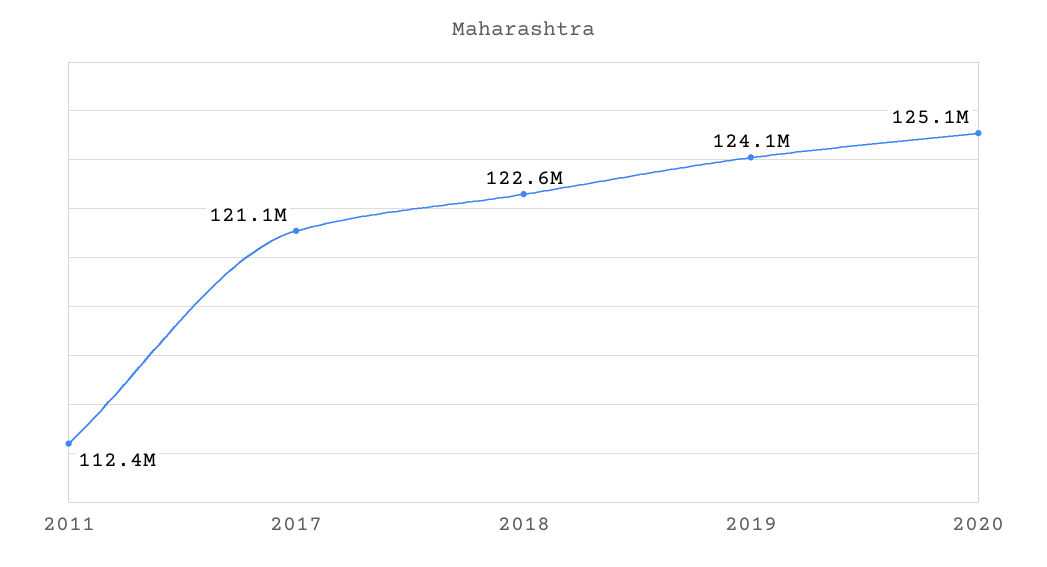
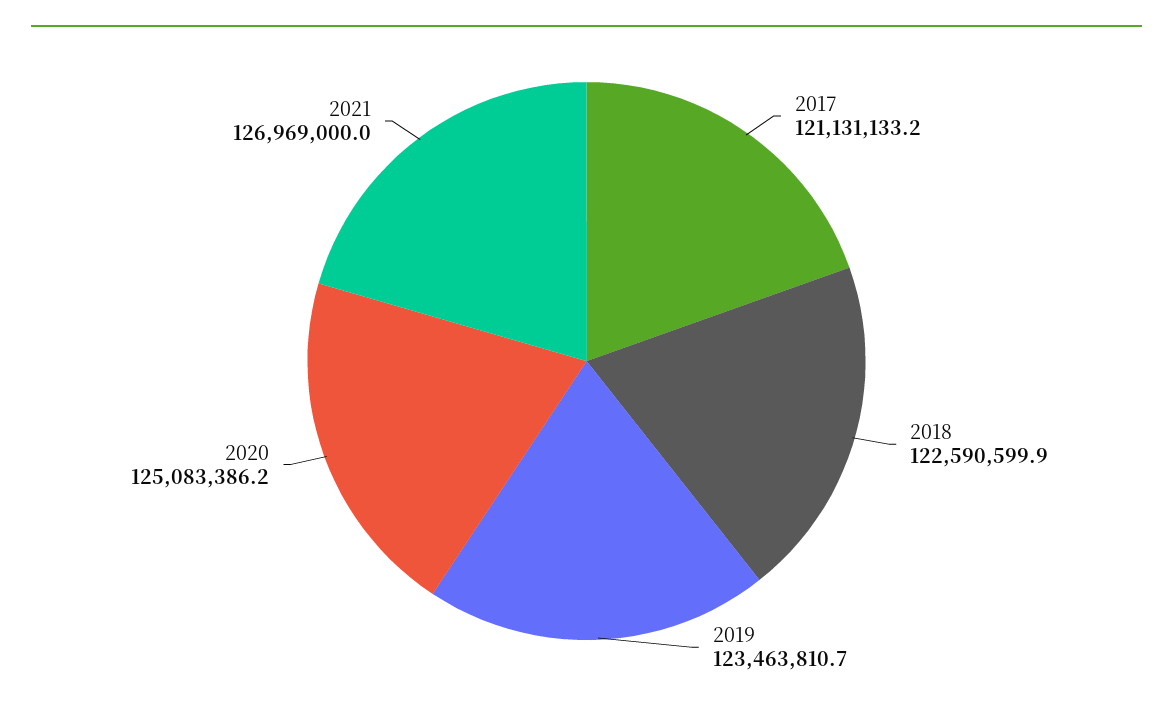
2011: 112400000 -> none
2019: 124100000 -> 123463810.7
2021: none -> 126969000

